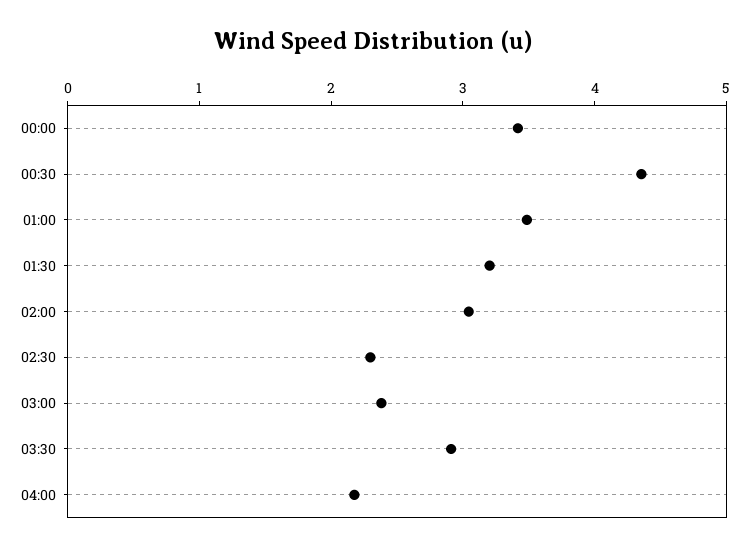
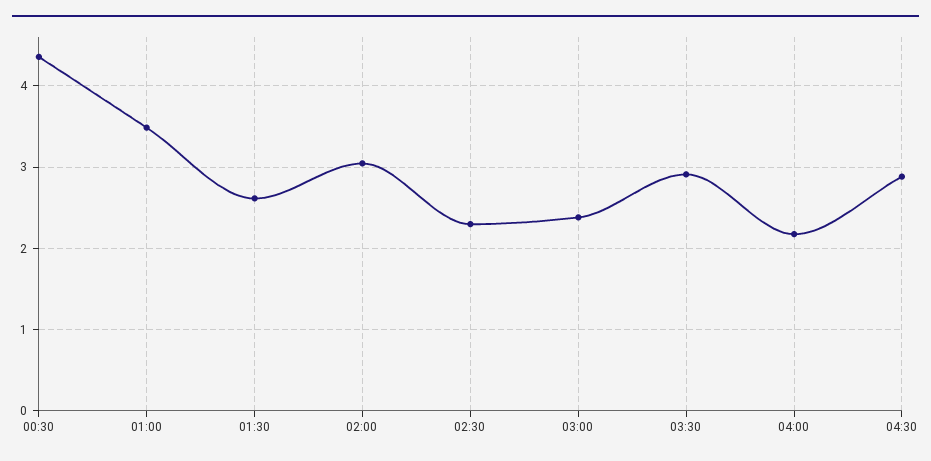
00:00: 3.4 -> none
01:30: 3.2 -> 2.6
04:30: none -> 2.9

